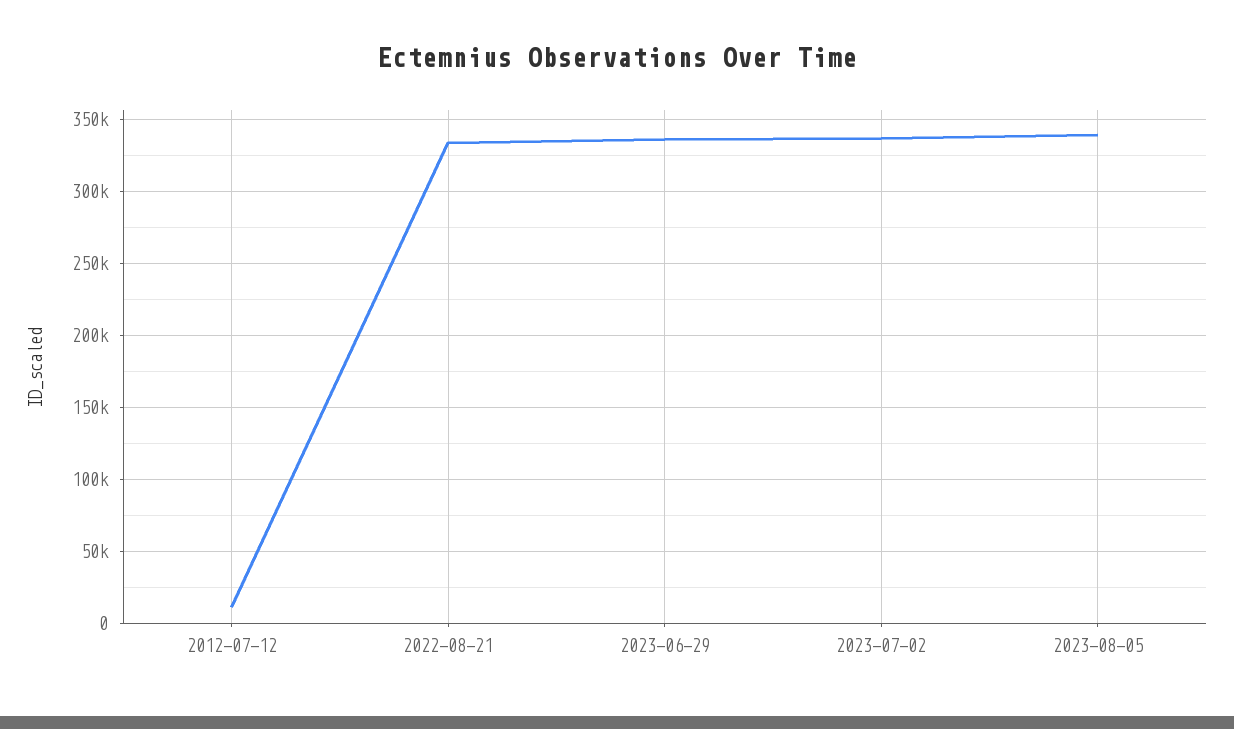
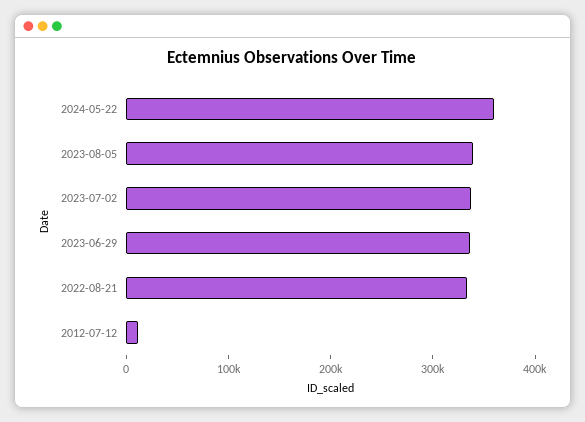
2024-05-22: none -> 360000

